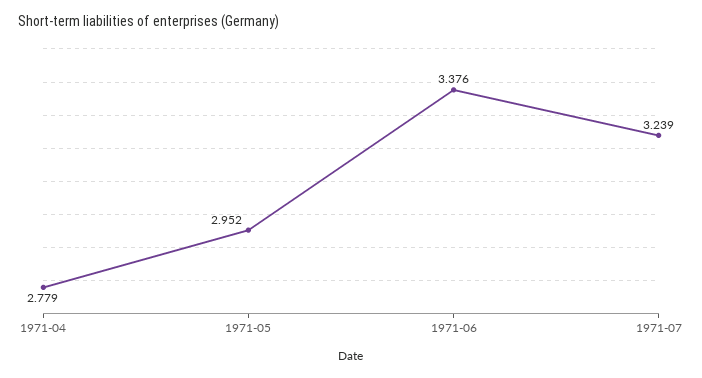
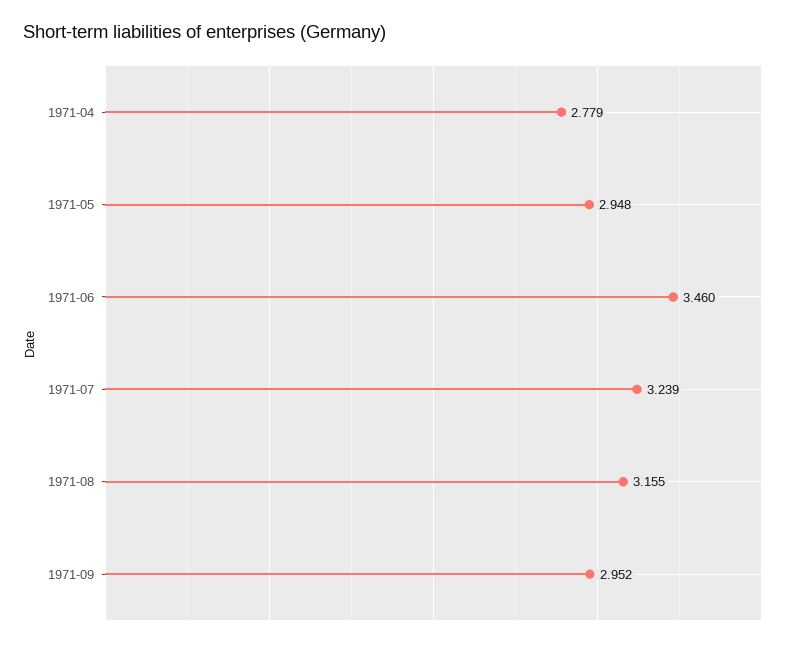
1971-05: 2.952 -> 2.948
1971-06: 3.376 -> 3.46
1971-08: none -> 3.155
1971-09: none -> 2.952

